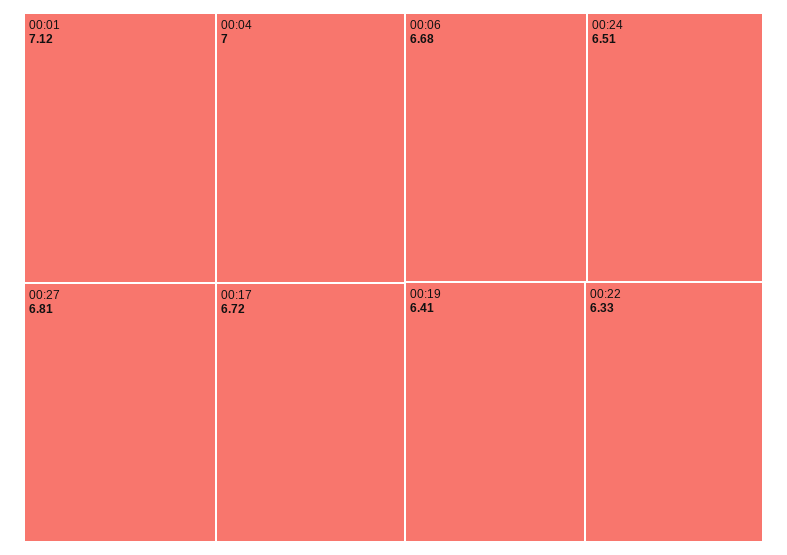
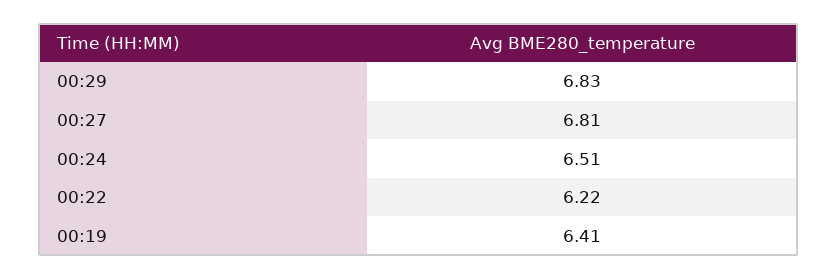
00:01: 7.12 -> none
00:04: 7 -> none
00:17: 6.72 -> none
00:06: 6.68 -> none
00:22: 6.33 -> 6.22
00:29: none -> 6.83

